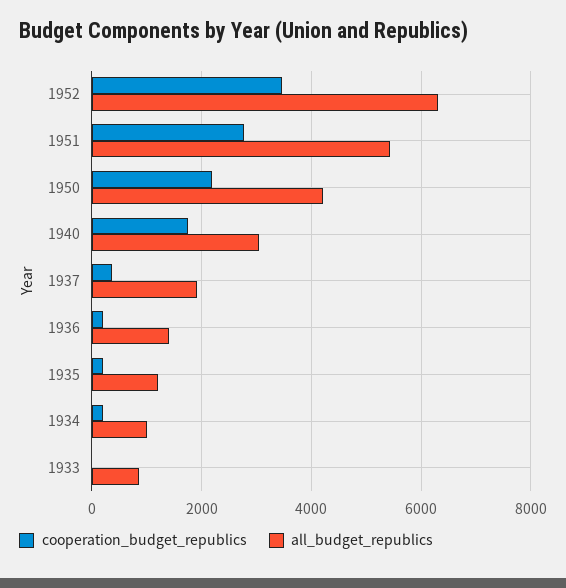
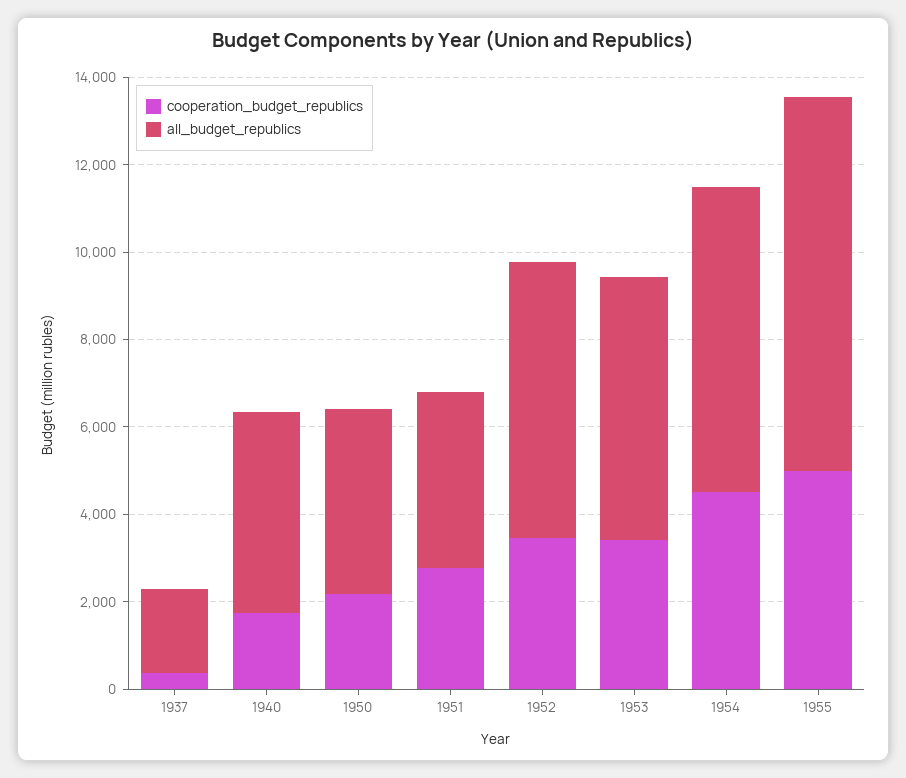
all_budget_republics, 1951: 5400 -> 4000
all_budget_republics, 1940: 3000 -> 4500
cooperation_budget_republics, 1936: 200 -> none
all_budget_republics, 1936: 1400 -> none
cooperation_budget_republics, 1935: 200 -> none
all_budget_republics, 1935: 1200 -> none
cooperation_budget_republics, 1934: 200 -> none
all_budget_republics, 1934: 1000 -> none
cooperation_budget_republics, 1933: 0 -> none
all_budget_republics, 1933: 800 -> none
cooperation_budget_republics, 1953: none -> 3500
all_budget_republics, 1953: none -> 6000
cooperation_budget_republics, 1954: none -> 4500
all_budget_republics, 1954: none -> 7000
cooperation_budget_republics, 1955: none -> 5000
all_budget_republics, 1955: none -> 8500

